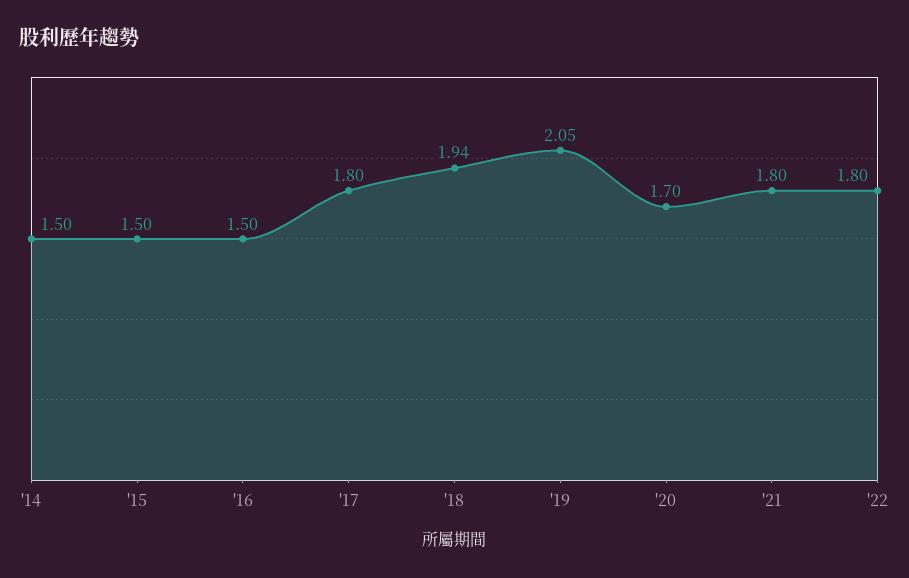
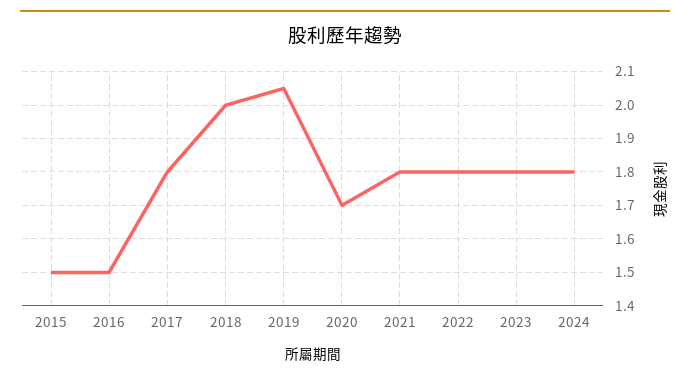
'14: 1.5 -> none
'18: 1.94 -> 2
2023: none -> 1.8
2024: none -> 1.8

